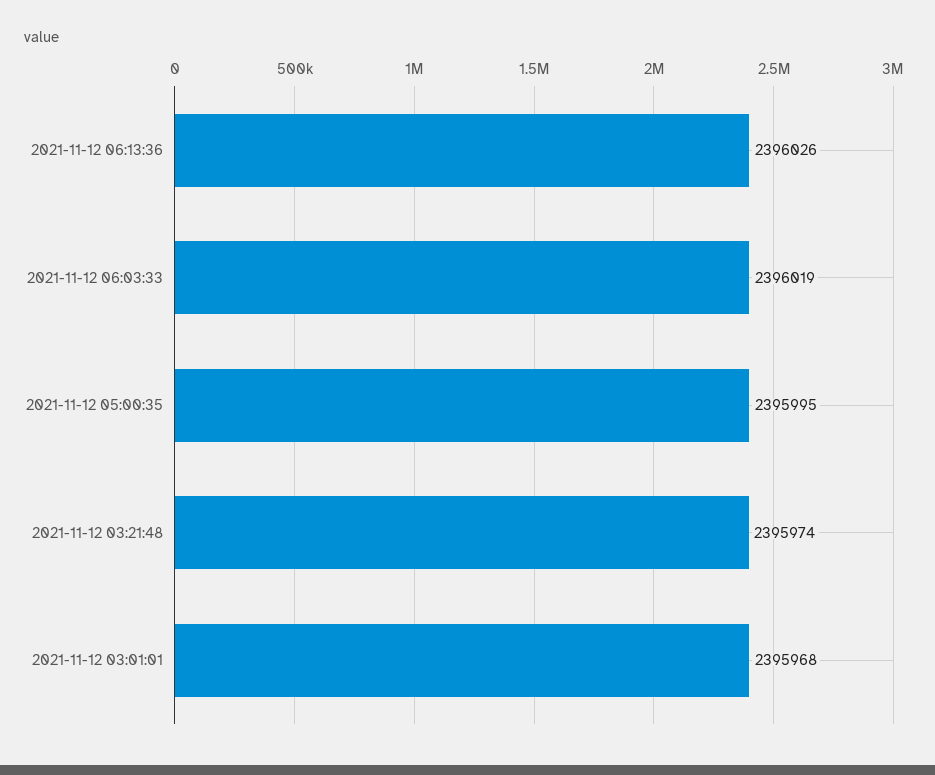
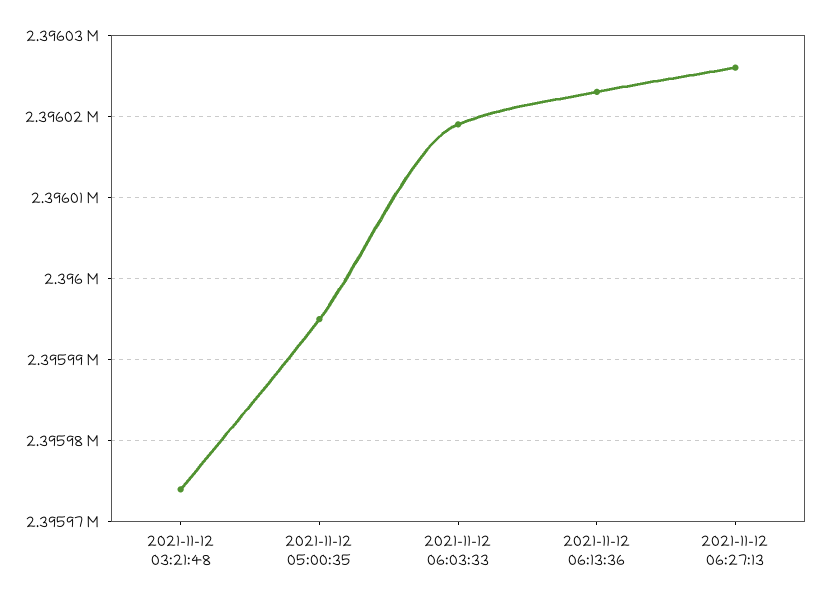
2021-11-12 06:13:36: 2396026 -> 2396023
2021-11-12 03:01:01: 2395968 -> none
2021-11-12 06:27:13: none -> 2396026

